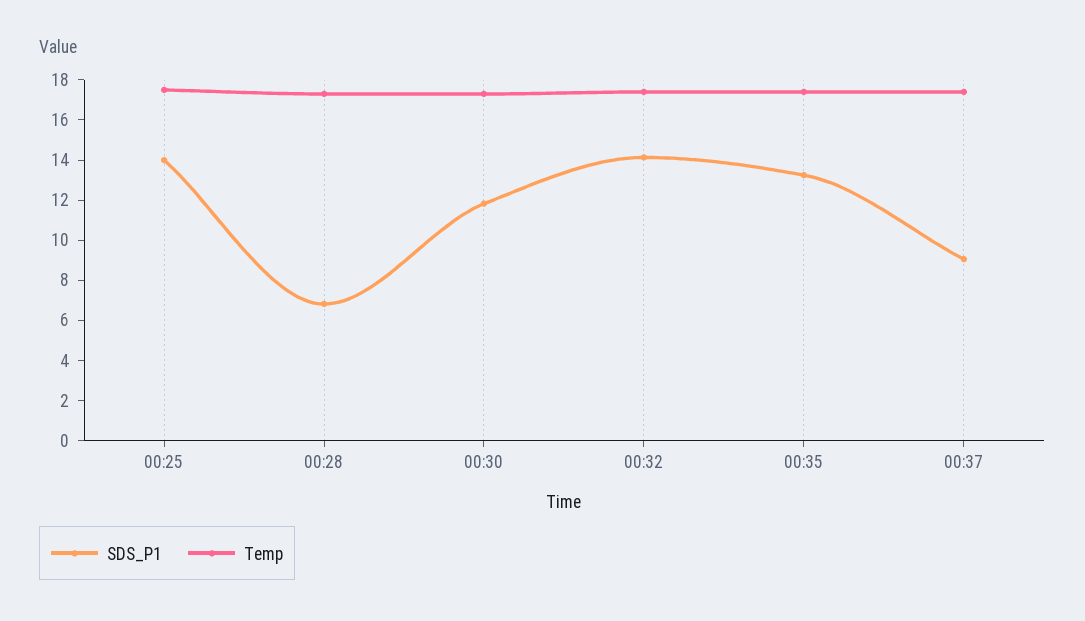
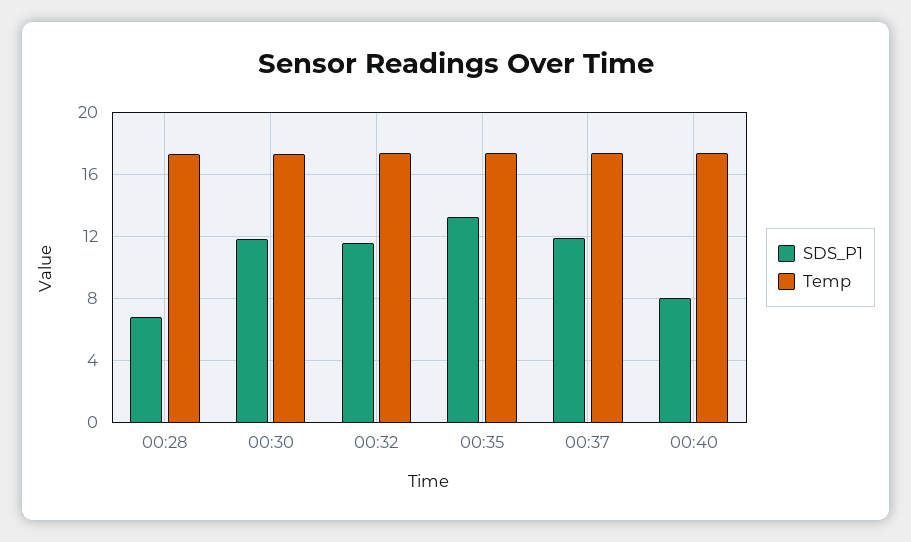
SDS_P1, 00:25: 14 -> none
Temp, 00:25: 17.5 -> none
SDS_P1, 00:32: 14 -> 11.5
SDS_P1, 00:37: 9 -> 12
SDS_P1, 00:40: none -> 8
Temp, 00:40: none -> 17.5

